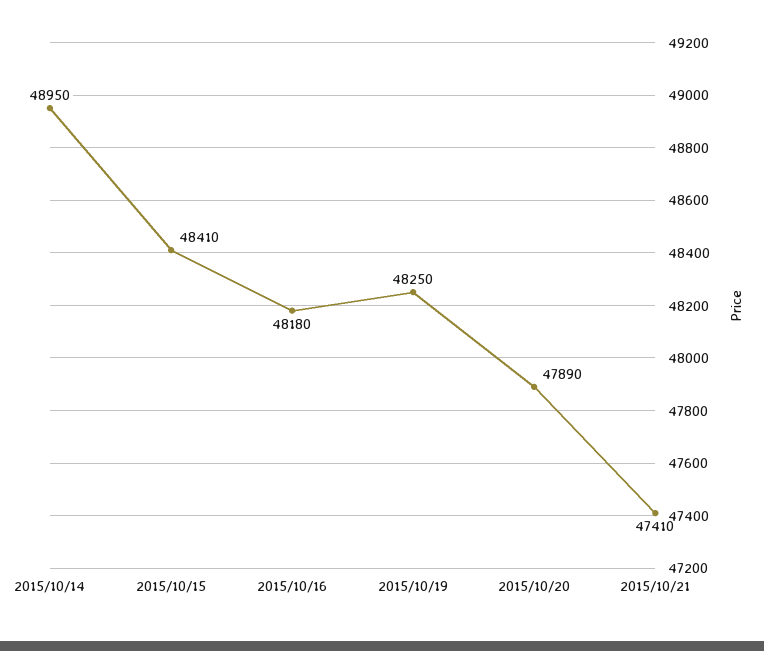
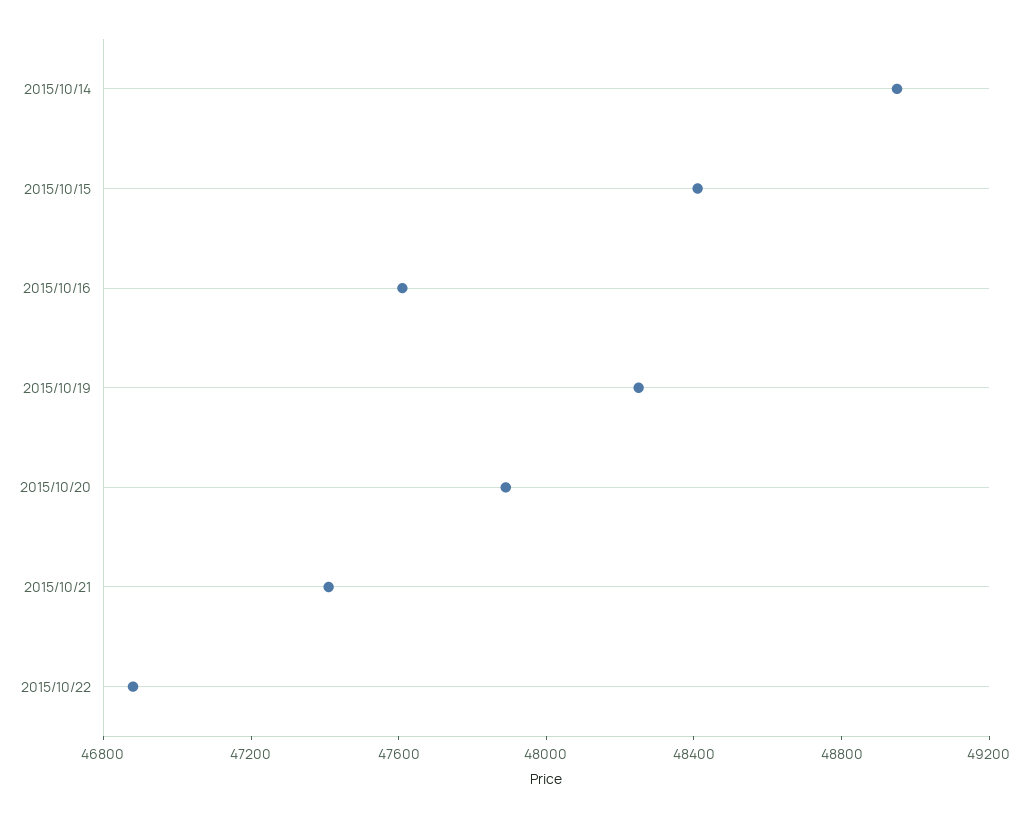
2015/10/16: 48180 -> 47600
2015/10/22: none -> 46900

